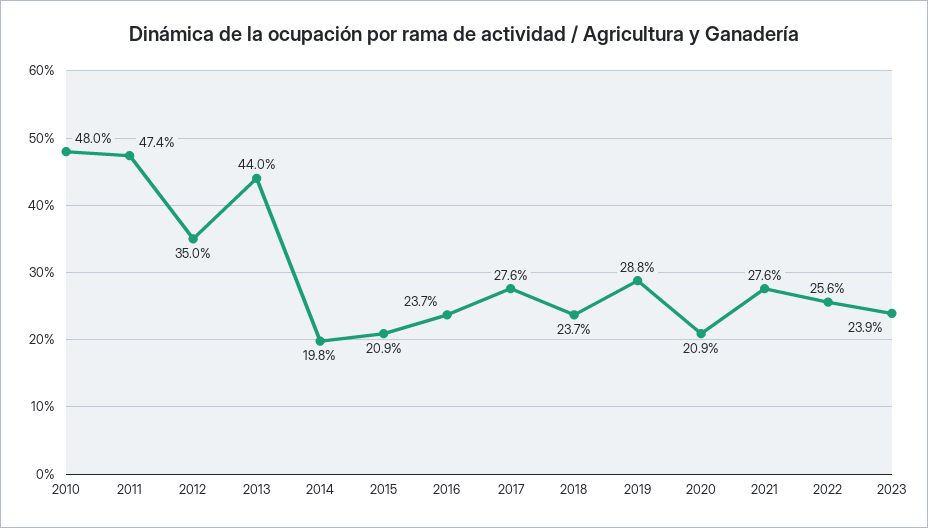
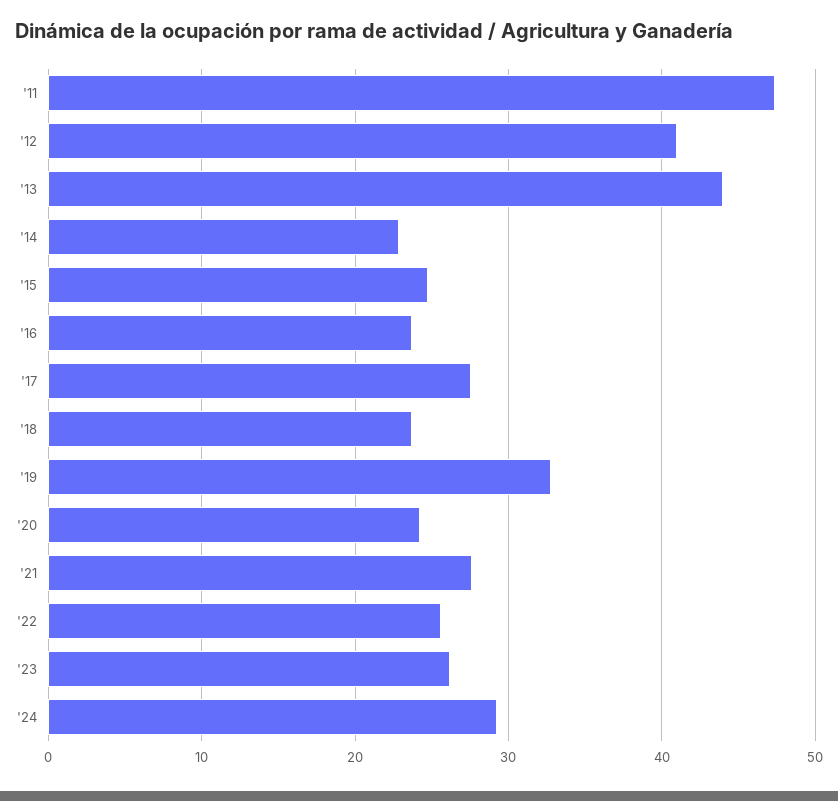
2010: 48 -> none
2012: 35 -> 41
2014: 19.8 -> 23
2015: 20.9 -> 25
2019: 28.8 -> 33
2020: 20.9 -> 24
2023: 23.9 -> 26
'24: none -> 29

